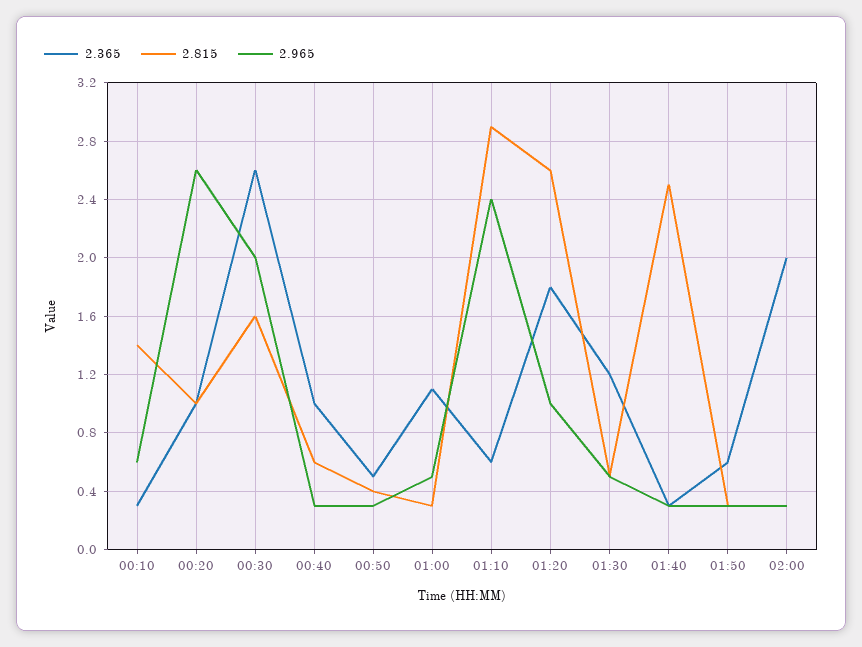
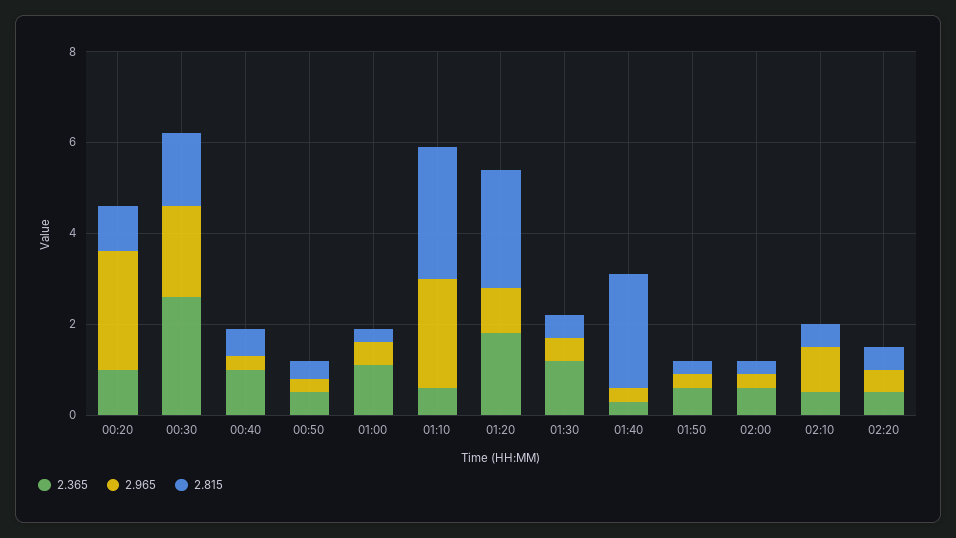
2.365, 00:10: 0.3 -> none
2.815, 00:10: 1.4 -> none
2.965, 00:10: 0.6 -> none
2.365, 02:00: 2 -> 0.5
2.365, 02:10: none -> 0.5
2.965, 02:10: none -> 1
2.815, 02:10: none -> 0.5
2.365, 02:20: none -> 0.5
2.965, 02:20: none -> 0.5
2.815, 02:20: none -> 0.5

